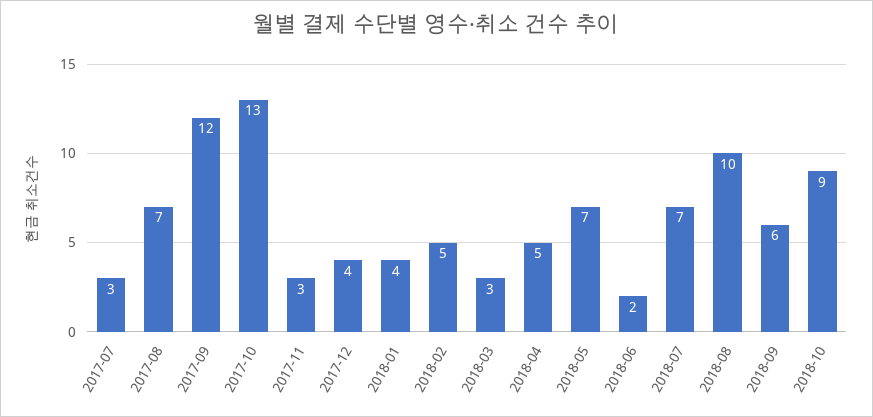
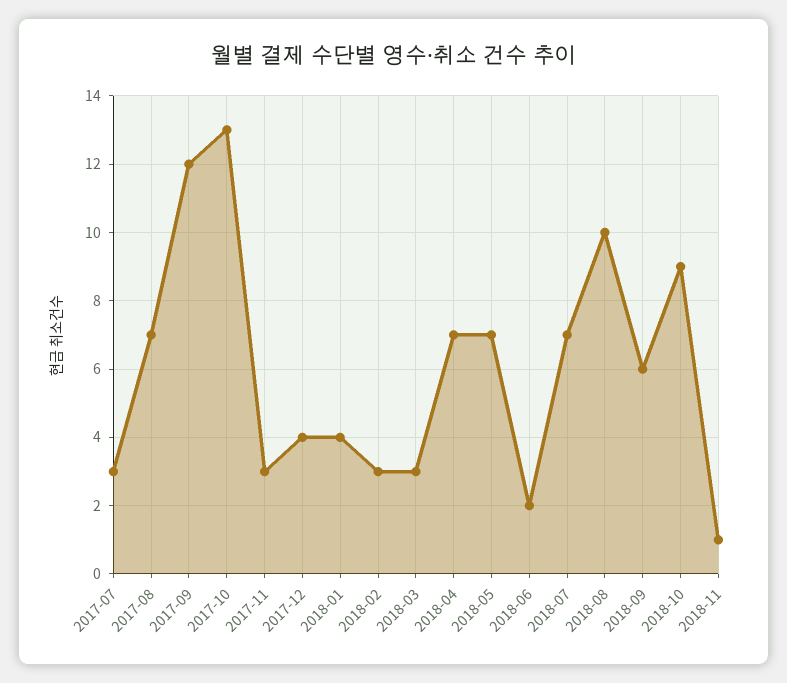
2018-02: 5 -> 3
2018-04: 5 -> 7
2018-11: none -> 1

